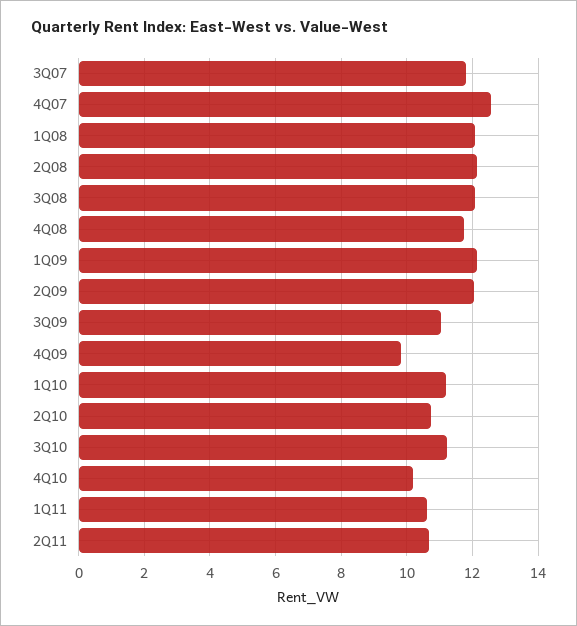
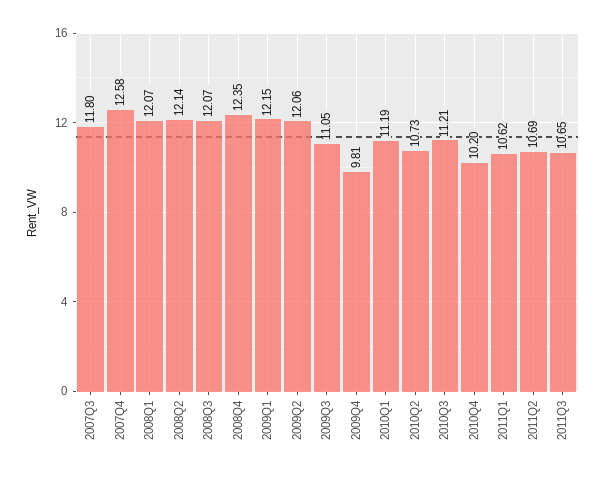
4Q08: 11.8 -> 12.35
2011Q3: none -> 10.65

